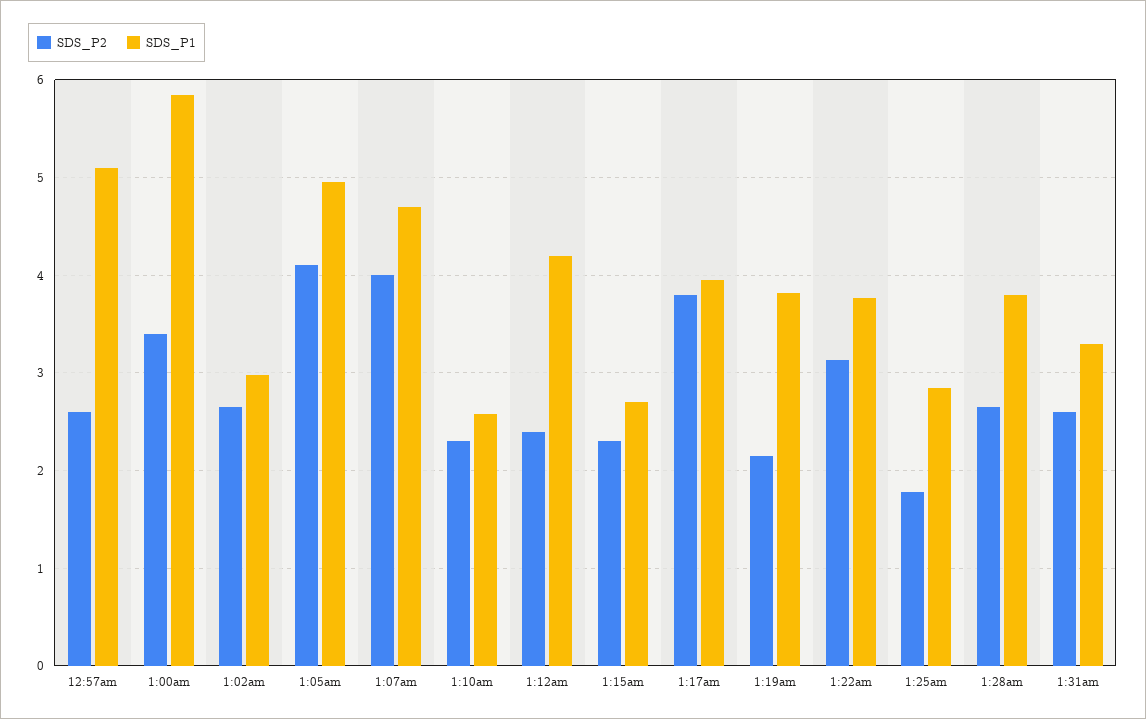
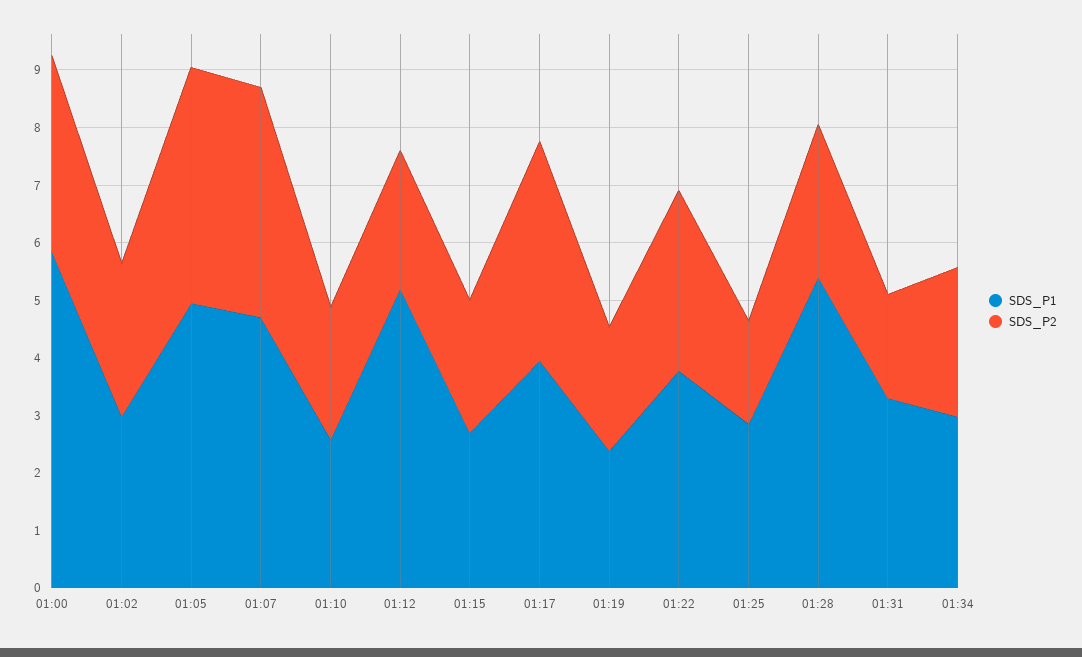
SDS_P2, 12:57am: 2.6 -> none
SDS_P1, 12:57am: 5.1 -> none
SDS_P1, 1:12am: 4.2 -> 5.2
SDS_P1, 1:19am: 3.8 -> 2.4
SDS_P1, 1:28am: 3.8 -> 5.4
SDS_P2, 1:31am: 2.6 -> 1.8
SDS_P1, 01:34: none -> 3
SDS_P2, 01:34: none -> 2.6

